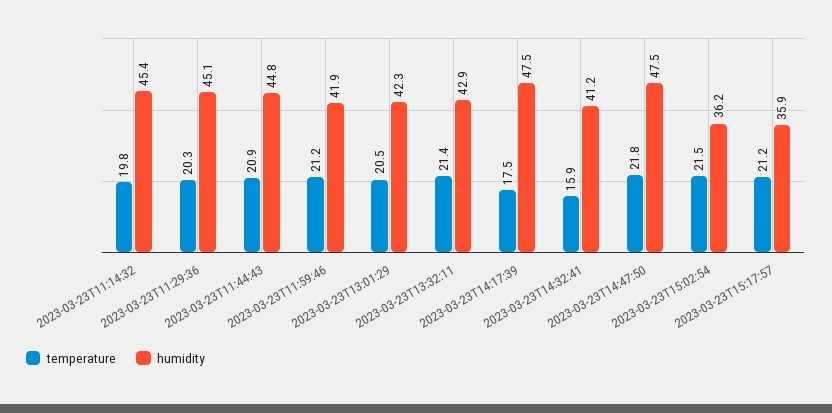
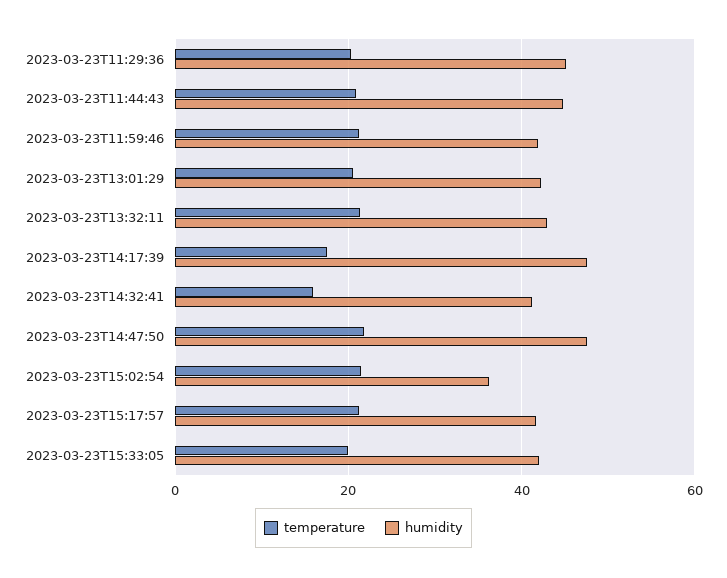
temperature, 2023-03-23T11:14:32: 19.8 -> none
humidity, 2023-03-23T11:14:32: 45.4 -> none
humidity, 2023-03-23T15:17:57: 35.9 -> 42
temperature, 2023-03-23T15:33:05: none -> 20
humidity, 2023-03-23T15:33:05: none -> 42

